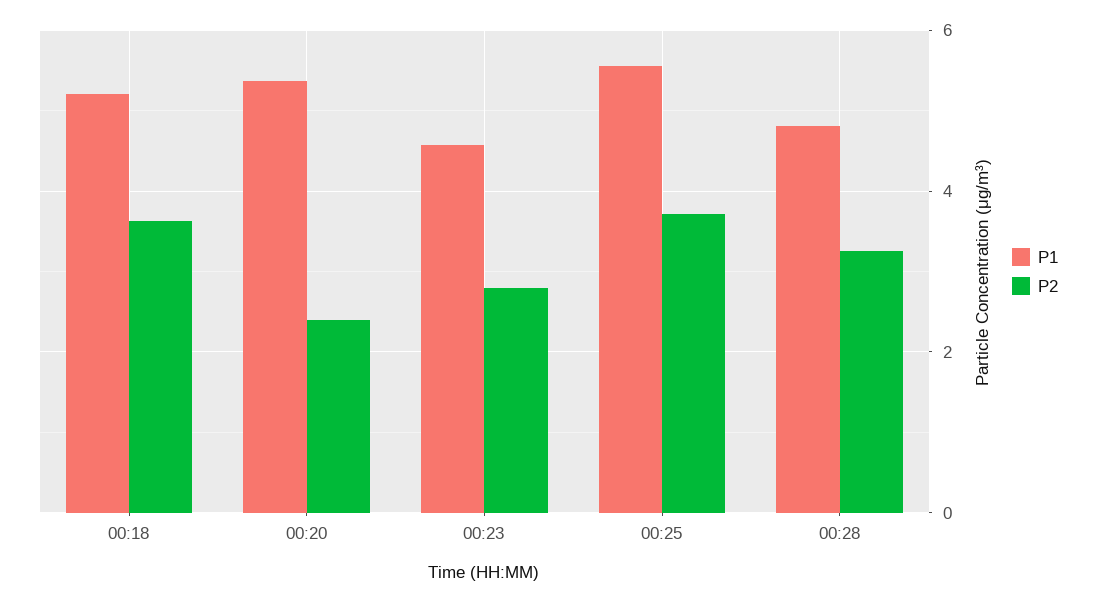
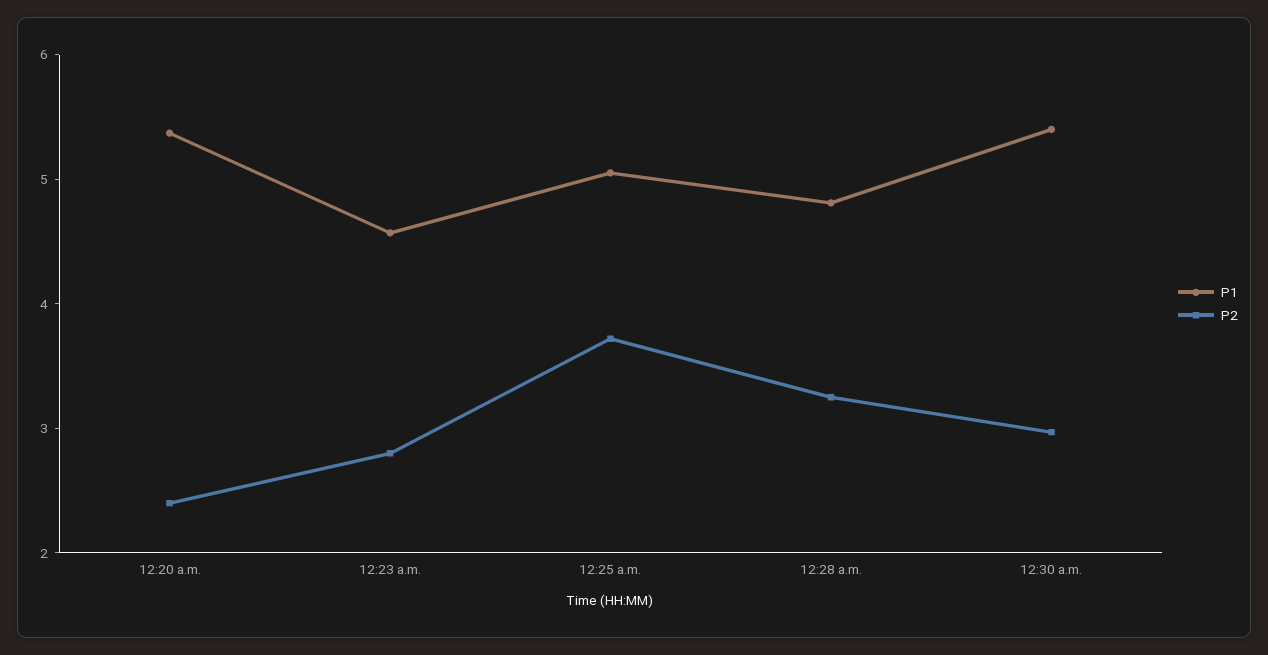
P1, 00:18: 5.2 -> none
P2, 00:18: 3.6 -> none
P1, 00:25: 5.6 -> 5
P1, 12:30 a.m.: none -> 5.4
P2, 12:30 a.m.: none -> 3

